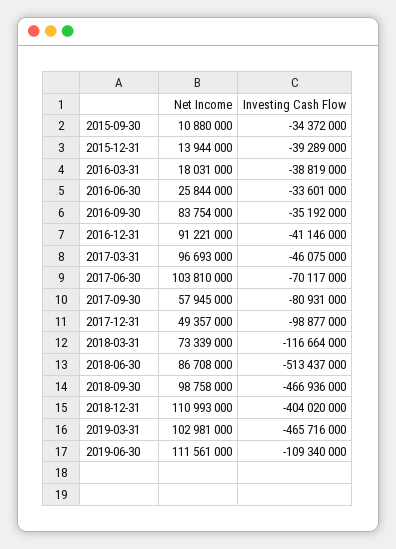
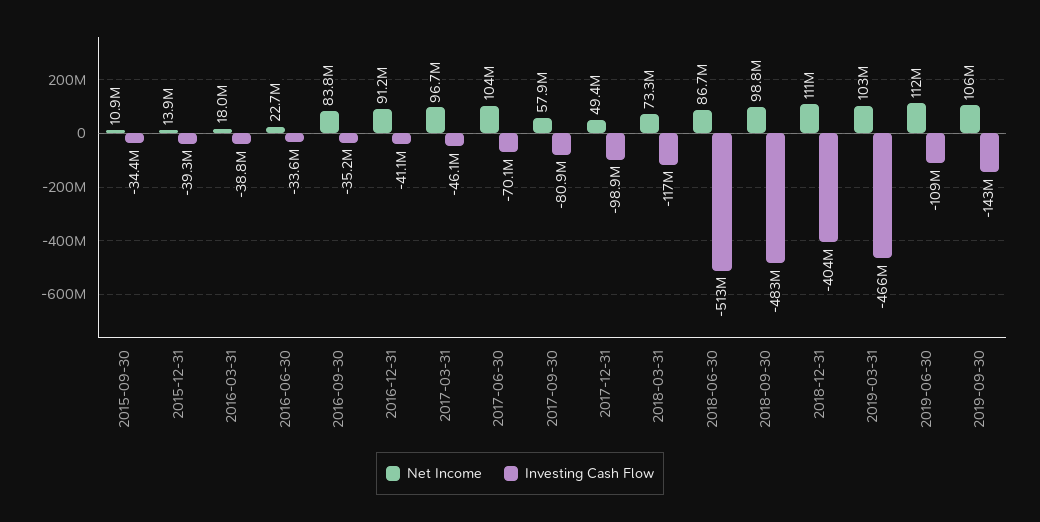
Net Income, 2016-06-30: 25844000 -> 22700000
Investing Cash Flow, 2018-09-30: -466936000 -> -483000000
Net Income, 2019-09-30: none -> 106000000
Investing Cash Flow, 2019-09-30: none -> -143000000

